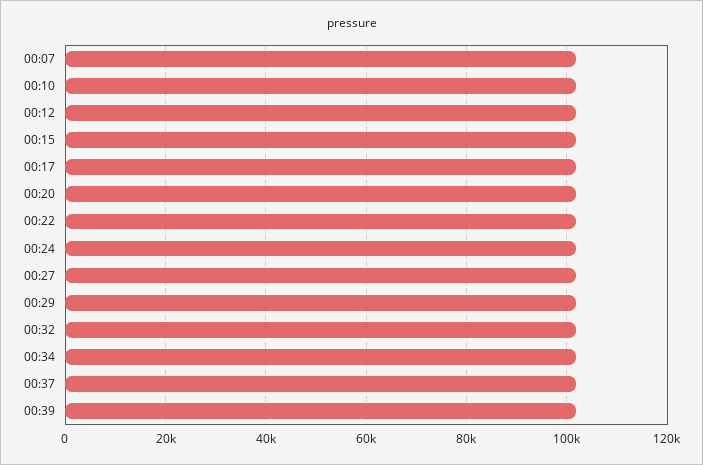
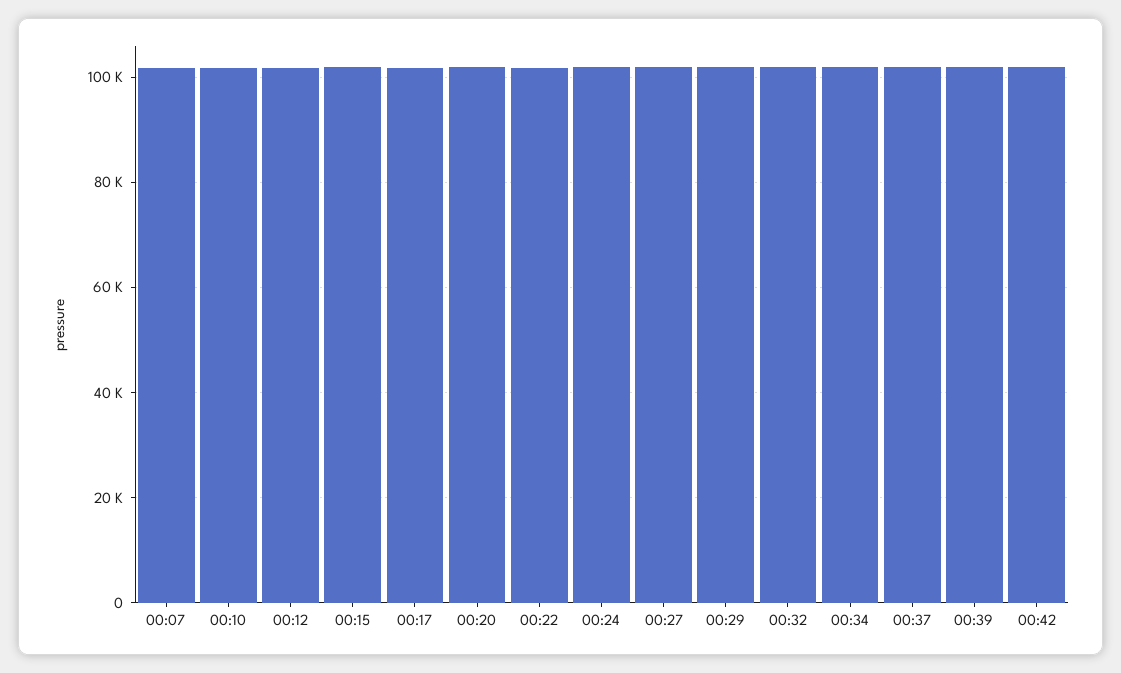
00:42: none -> 102000

